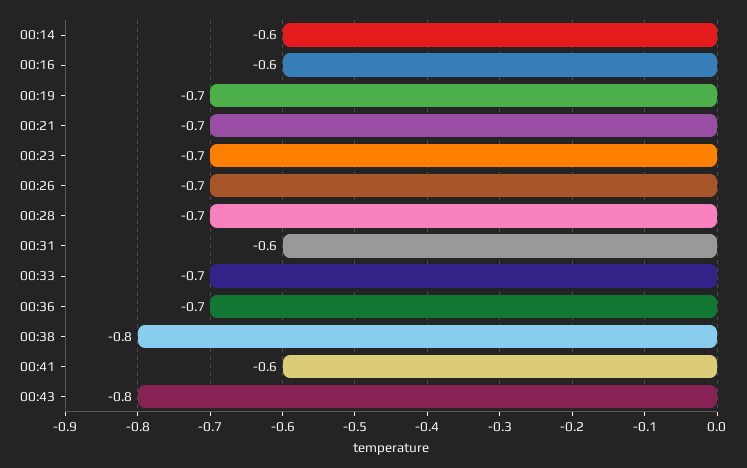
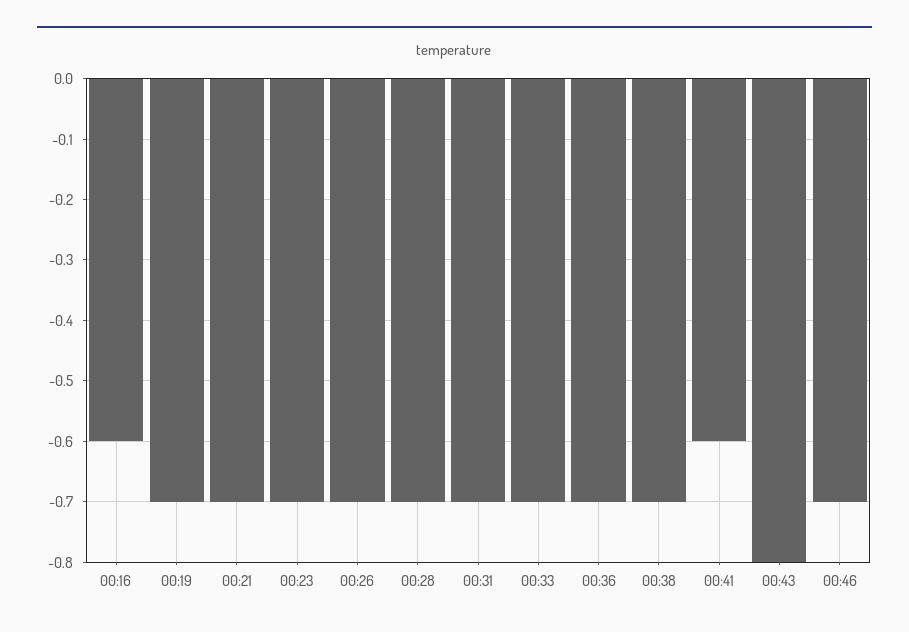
00:14: -0.6 -> none
00:31: -0.6 -> -0.7
00:38: -0.8 -> -0.7
00:46: none -> -0.7

